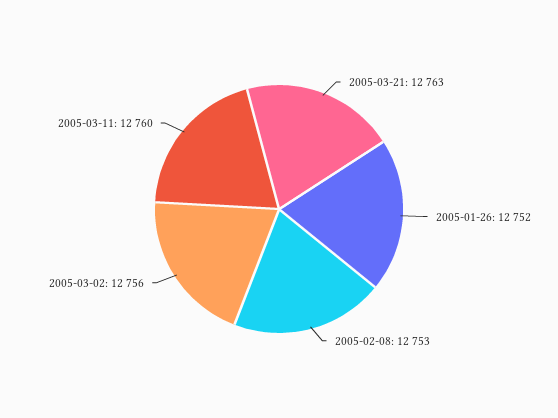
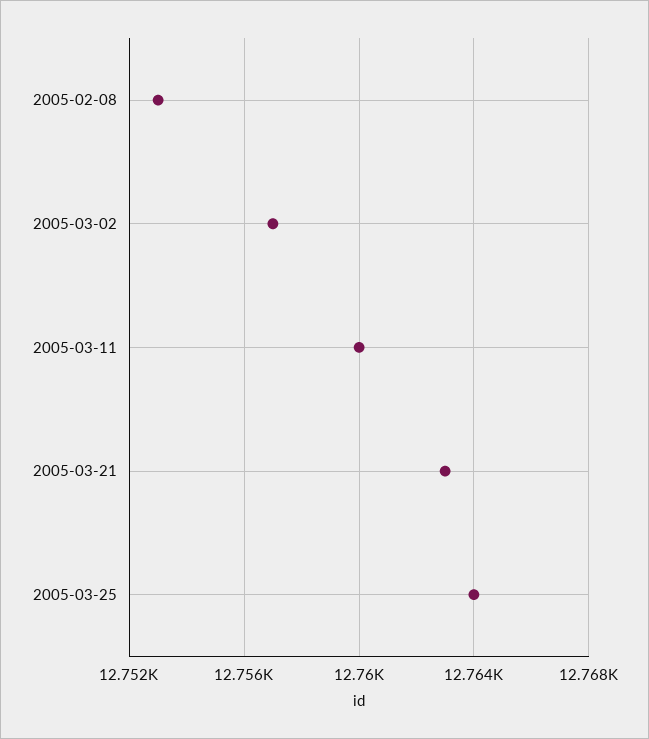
2005-01-26: 12752 -> none
2005-03-02: 12756 -> 12757
2005-03-25: none -> 12764

